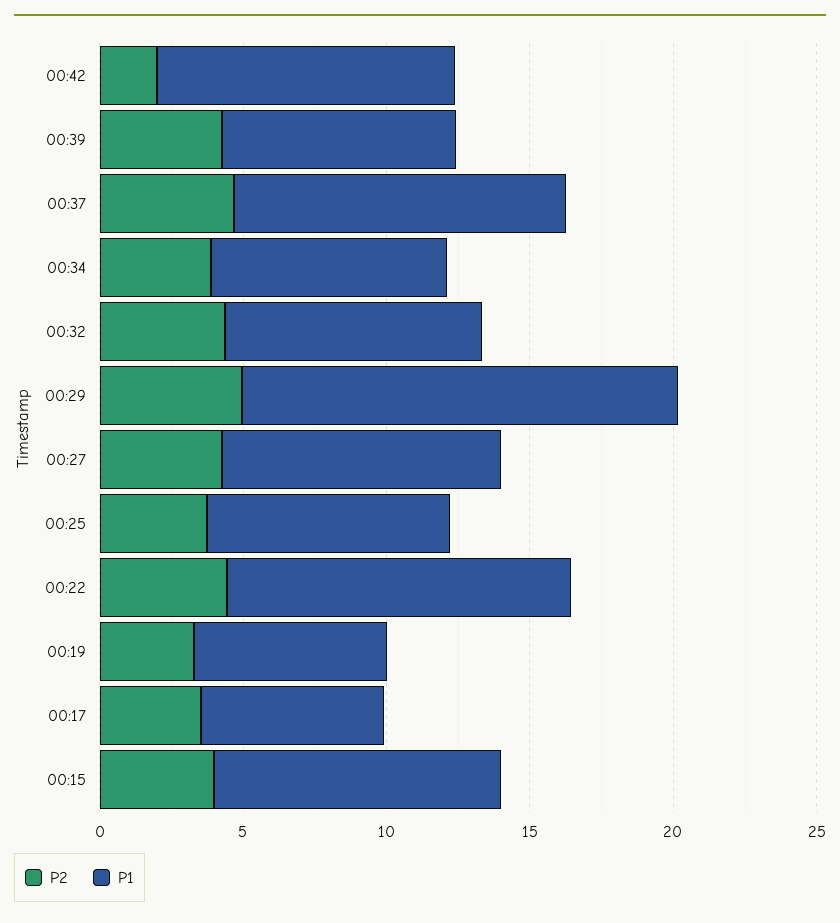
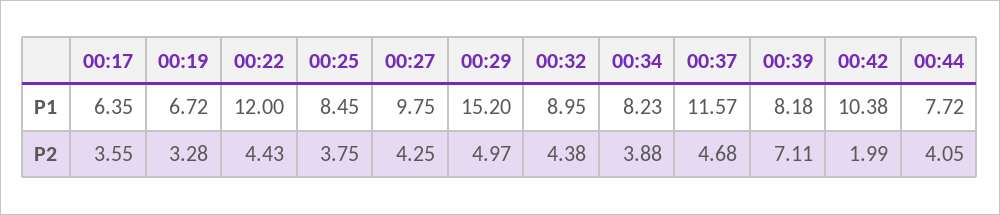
P2, 00:39: 4 -> 7.11
P2, 00:15: 4 -> none
P1, 00:15: 10 -> none
P1, 00:44: none -> 7.72
P2, 00:44: none -> 4.05

